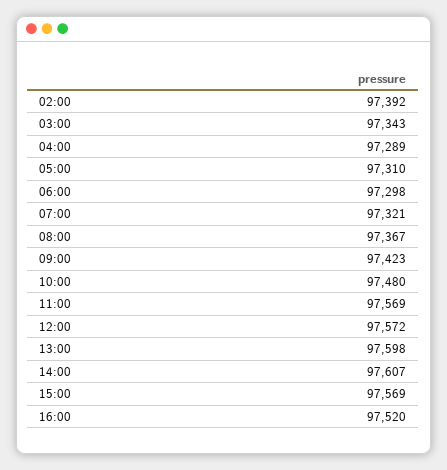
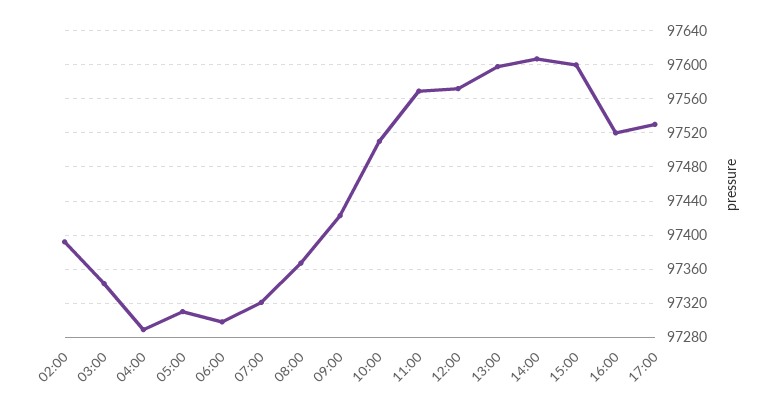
10:00: 97480 -> 97510
15:00: 97569 -> 97600
17:00: none -> 97530

